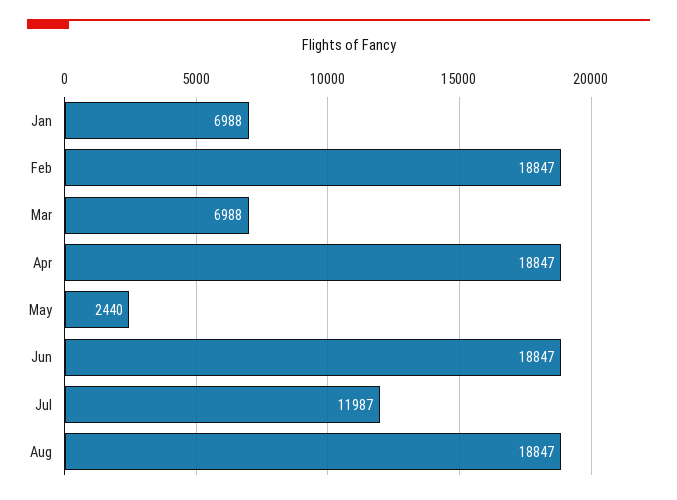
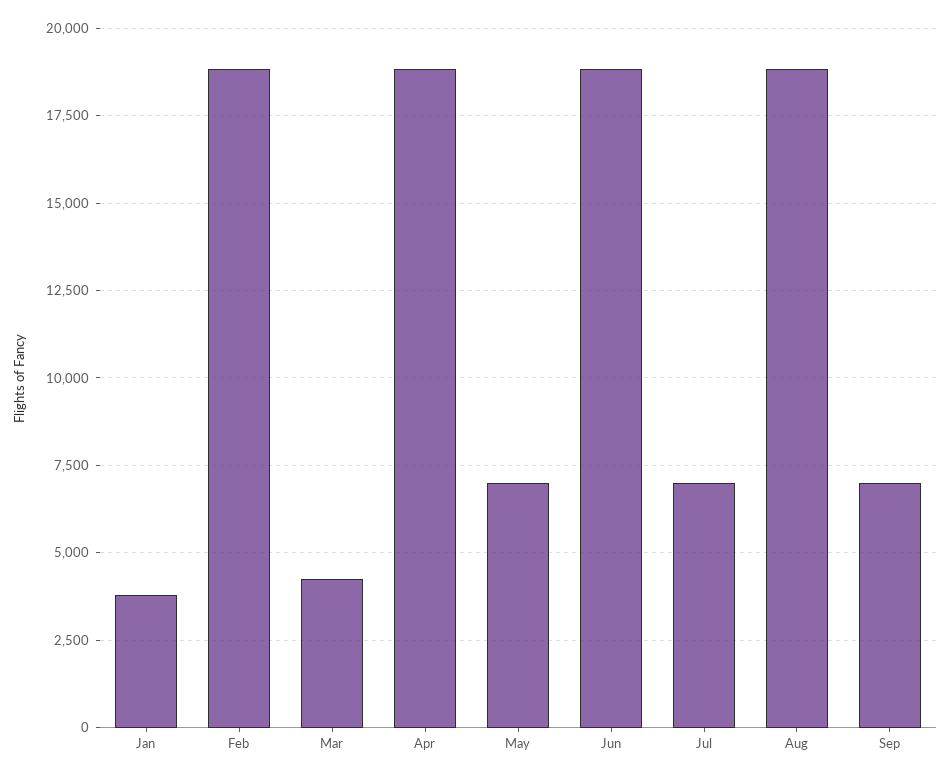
Jan: 6988 -> 3750
Mar: 6988 -> 4250
May: 2440 -> 7000
Jul: 11987 -> 7000
Sep: none -> 7000

